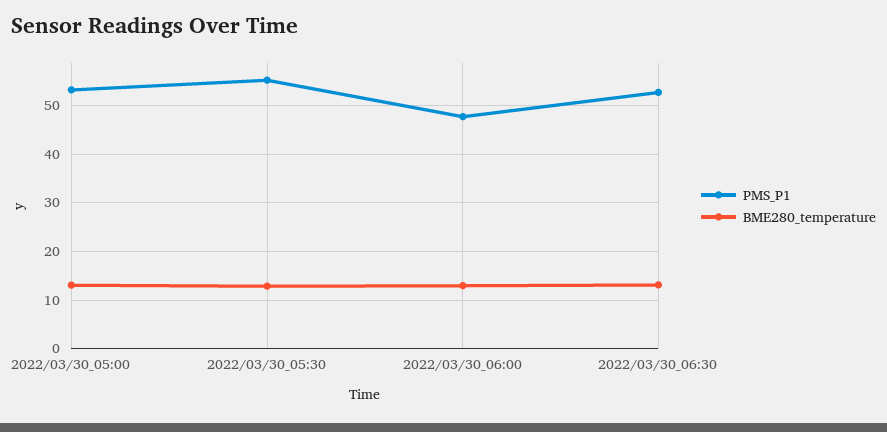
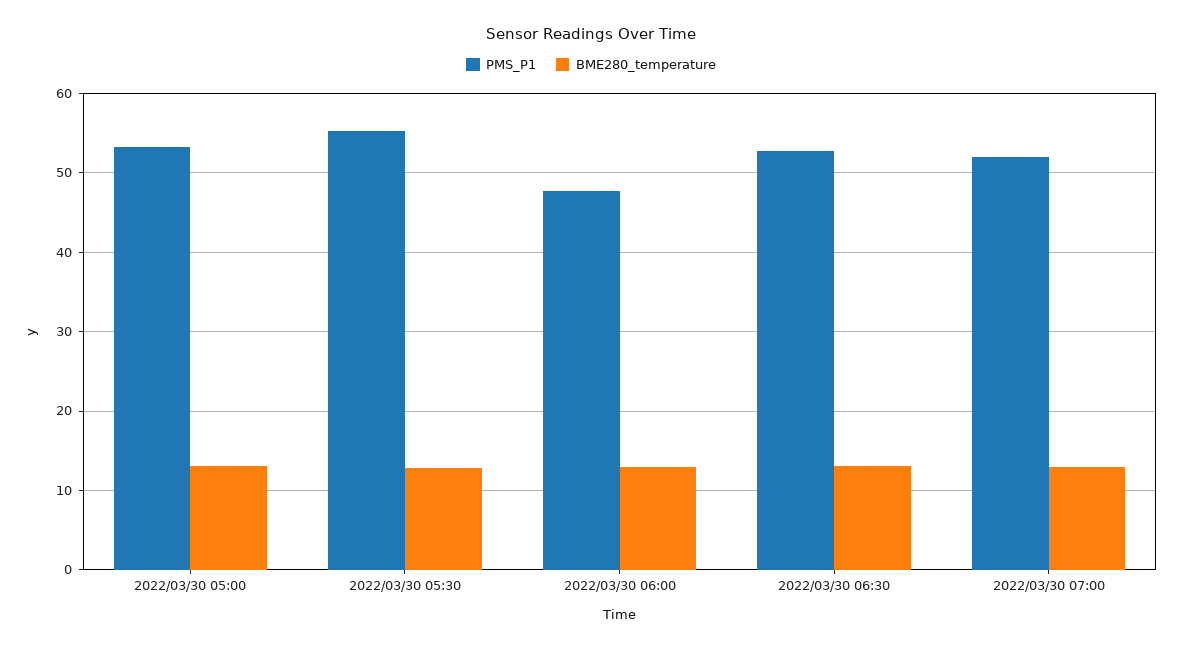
PMS_P1, 2022/03/30 07:00: none -> 52
BME280_temperature, 2022/03/30 07:00: none -> 13

